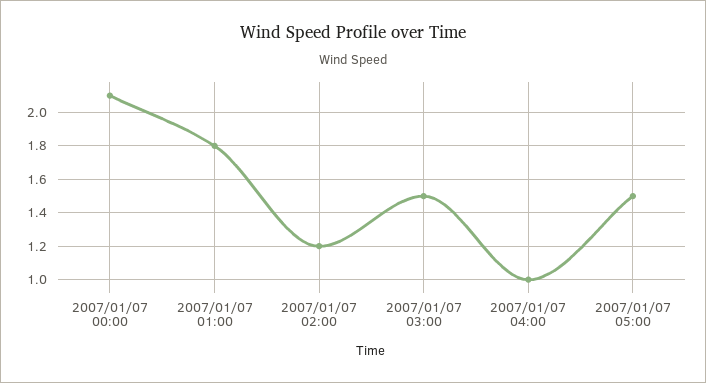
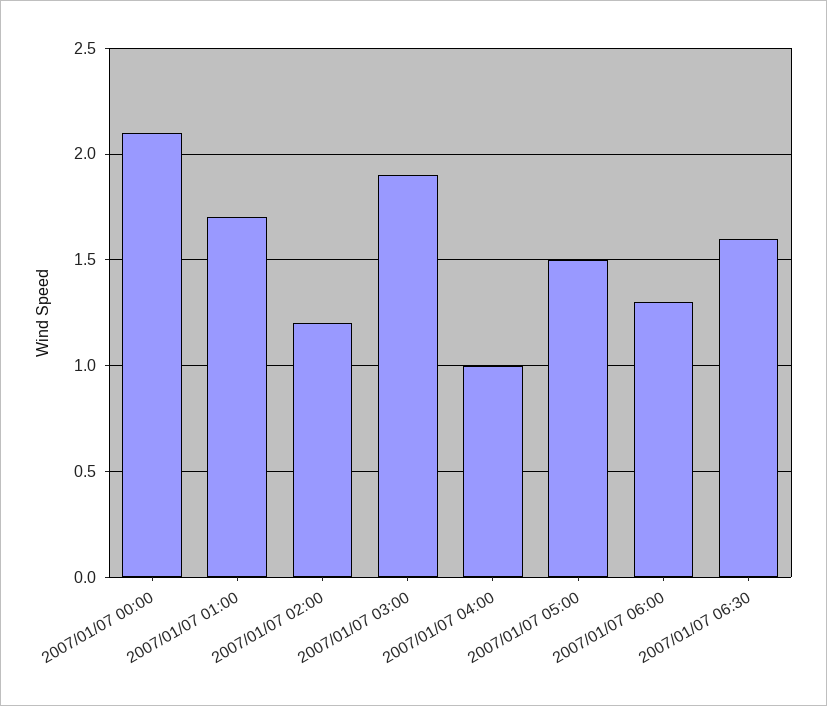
2007/01/07 01:00: 1.8 -> 1.7
2007/01/07 03:00: 1.5 -> 1.9
2007/01/07 06:00: none -> 1.3
2007/01/07 06:30: none -> 1.6

